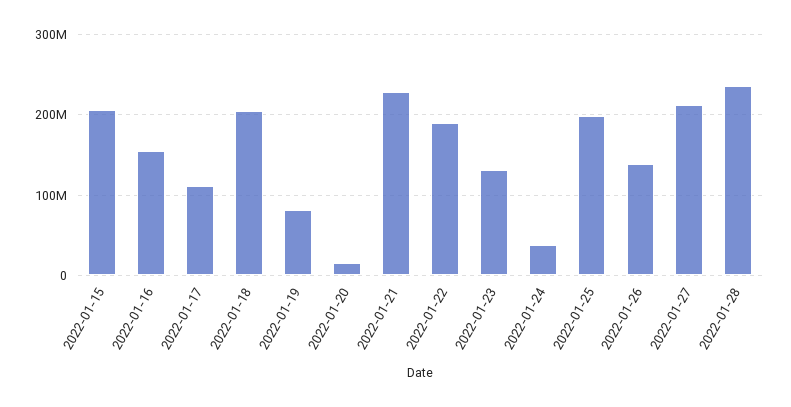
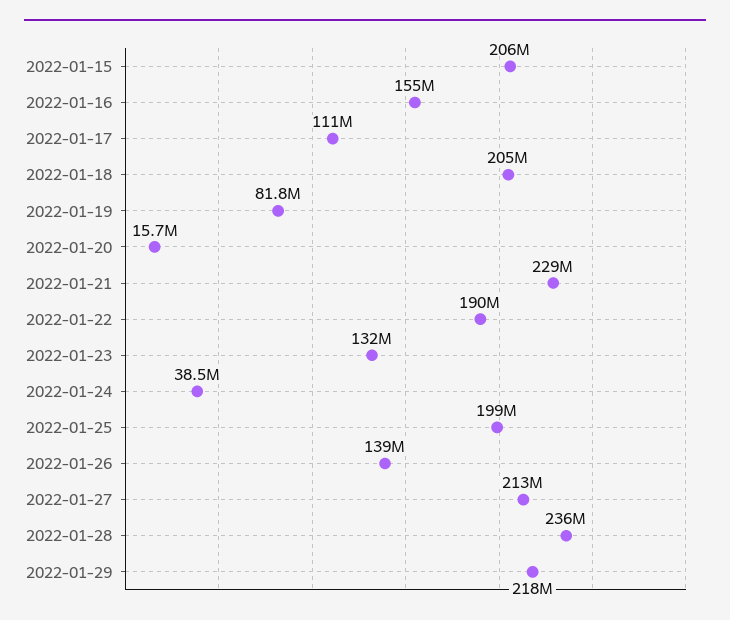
2022-01-29: none -> 218000000

